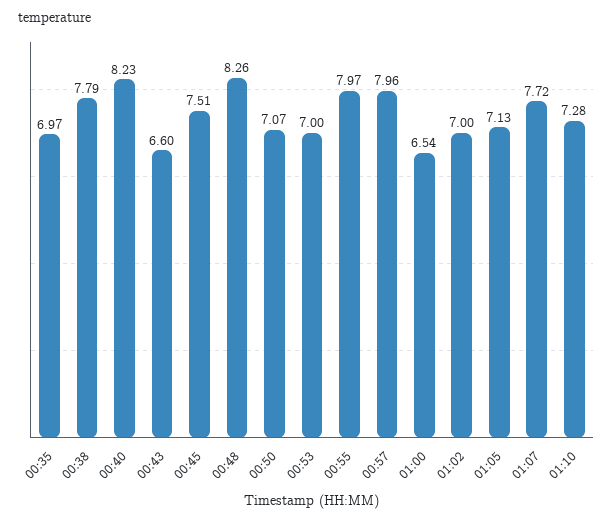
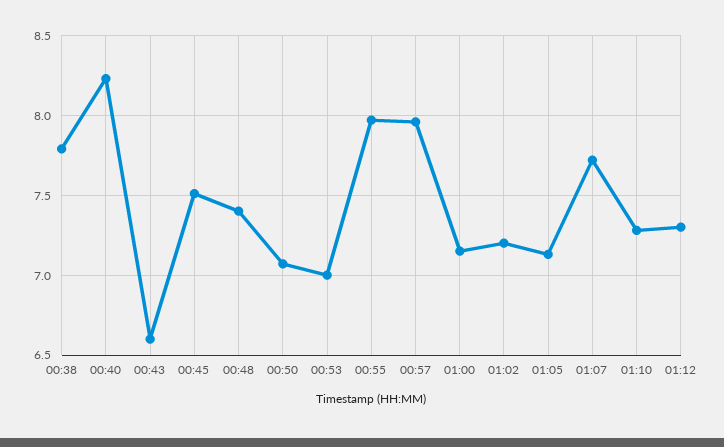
00:35: 6.97 -> none
00:48: 8.26 -> 7.4
01:00: 6.54 -> 7.15
01:02: 7 -> 7.2
01:12: none -> 7.3

